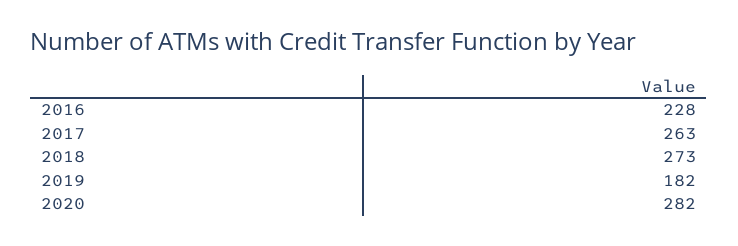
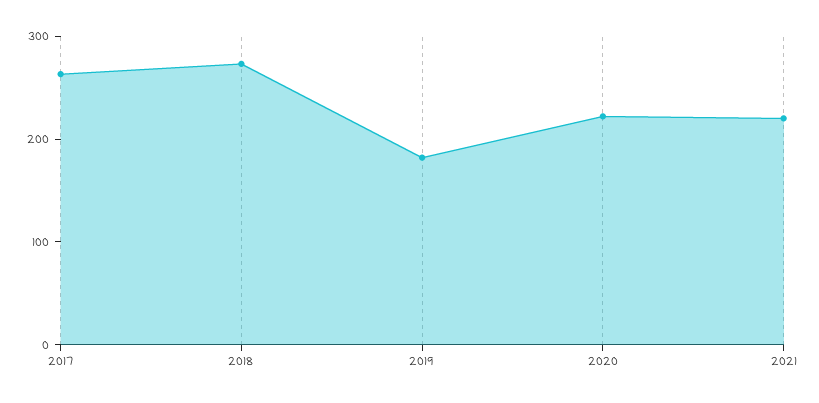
2016: 228 -> none
2020: 282 -> 220
2021: none -> 220

